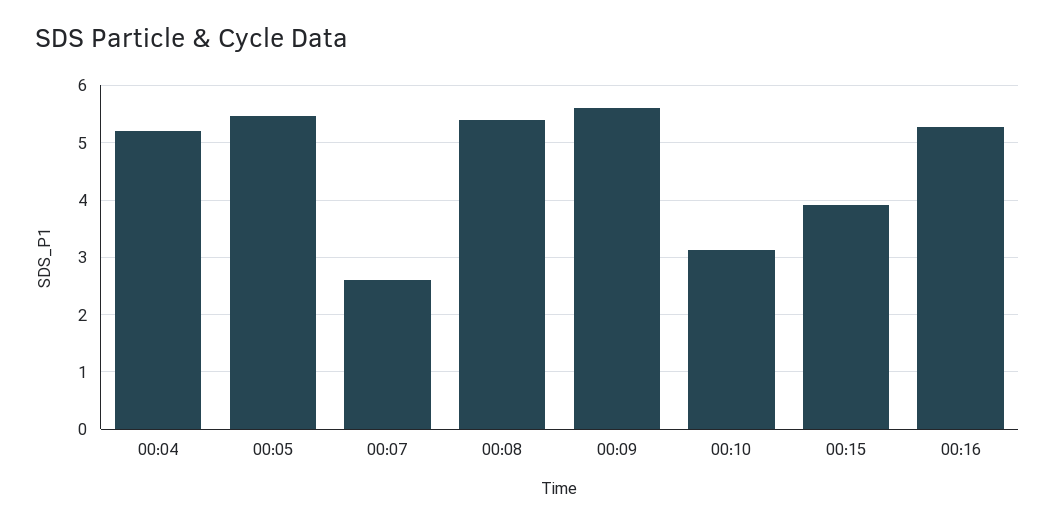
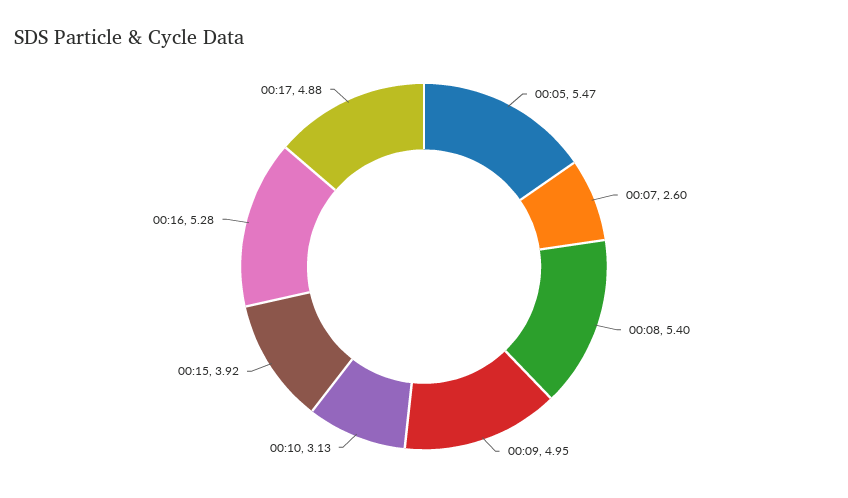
00:04: 5.2 -> none
00:09: 5.6 -> 4.95
00:17: none -> 4.88

